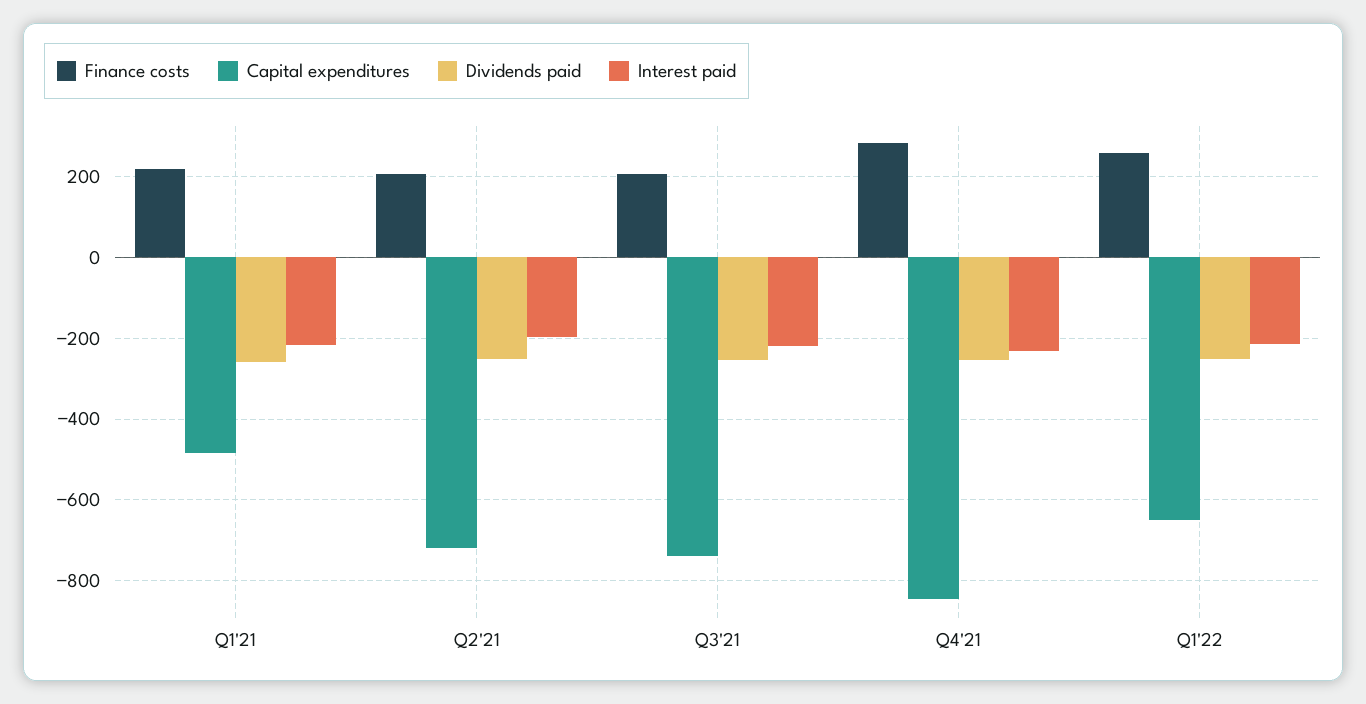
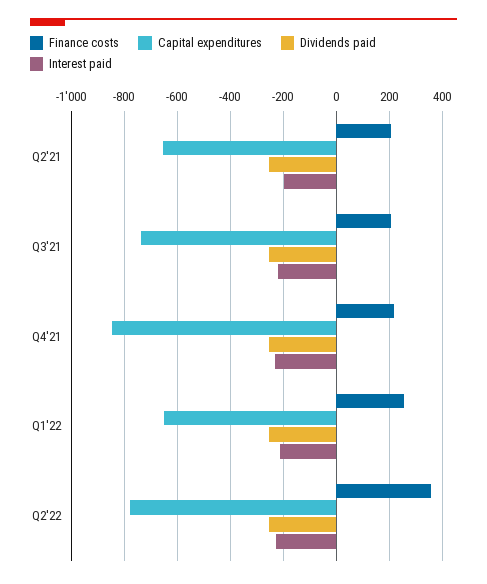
Finance costs, Q1'21: 220 -> none
Capital expenditures, Q1'21: -480 -> none
Dividends paid, Q1'21: -260 -> none
Interest paid, Q1'21: -220 -> none
Capital expenditures, Q2'21: -720 -> -650
Finance costs, Q4'21: 280 -> 225
Finance costs, Q2'22: none -> 350
Capital expenditures, Q2'22: none -> -775
Dividends paid, Q2'22: none -> -250
Interest paid, Q2'22: none -> -225

